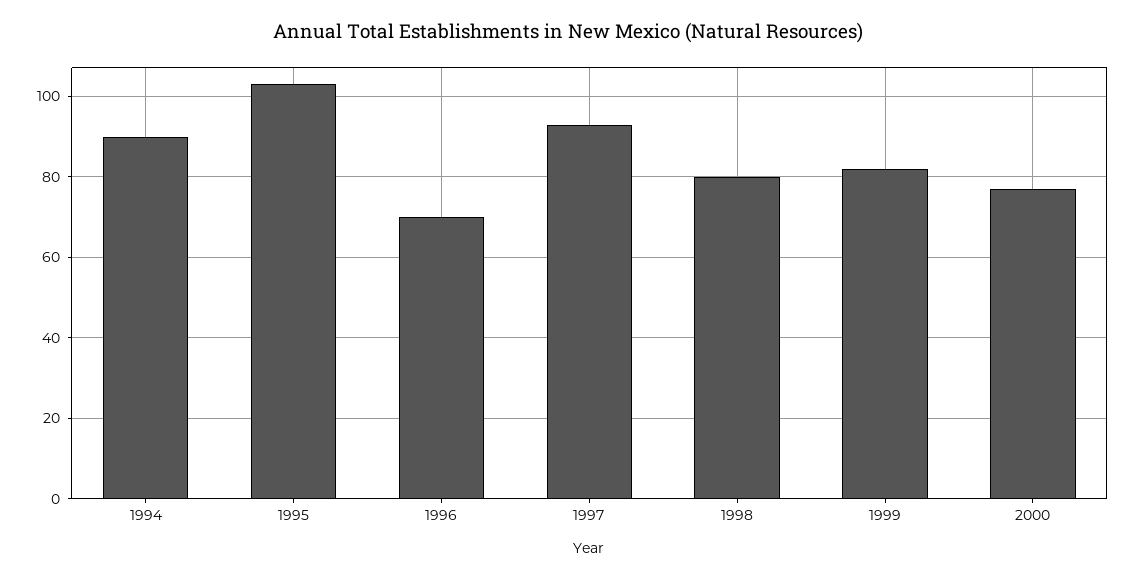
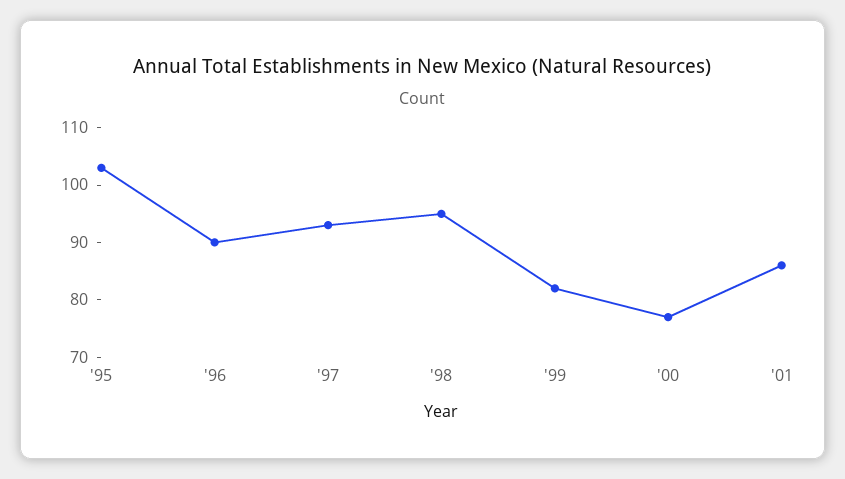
1994: 90 -> none
1996: 70 -> 90
1998: 80 -> 95
'01: none -> 85

